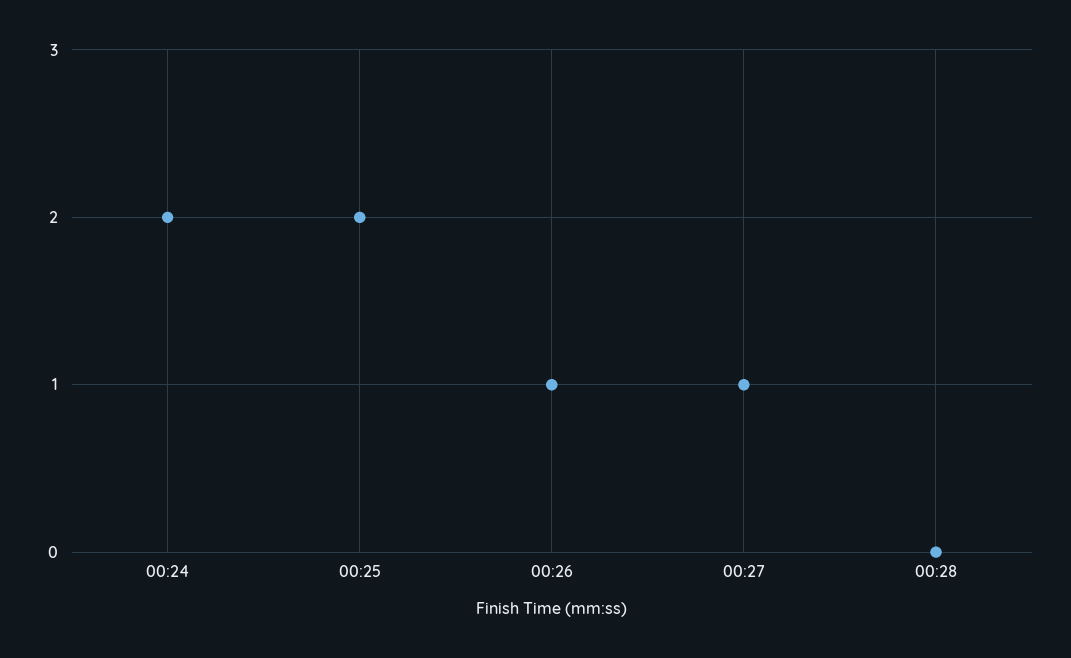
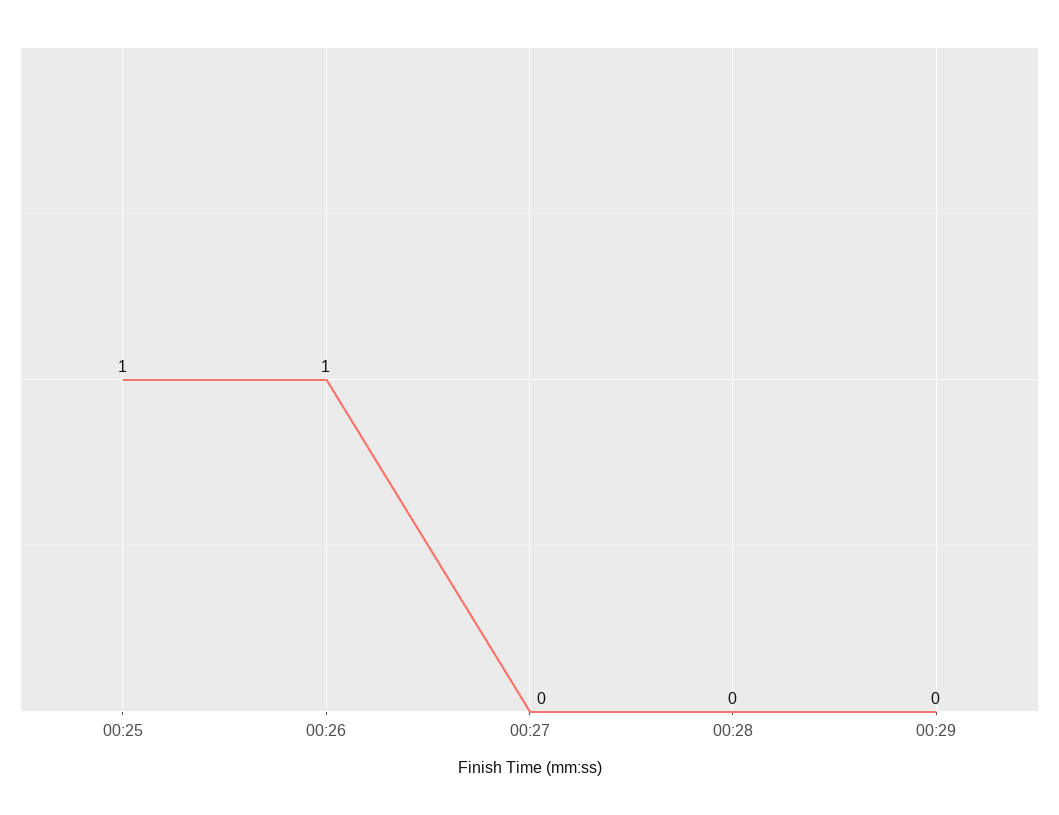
00:24: 2 -> none
00:25: 2 -> 1
00:27: 1 -> 0
00:29: none -> 0

